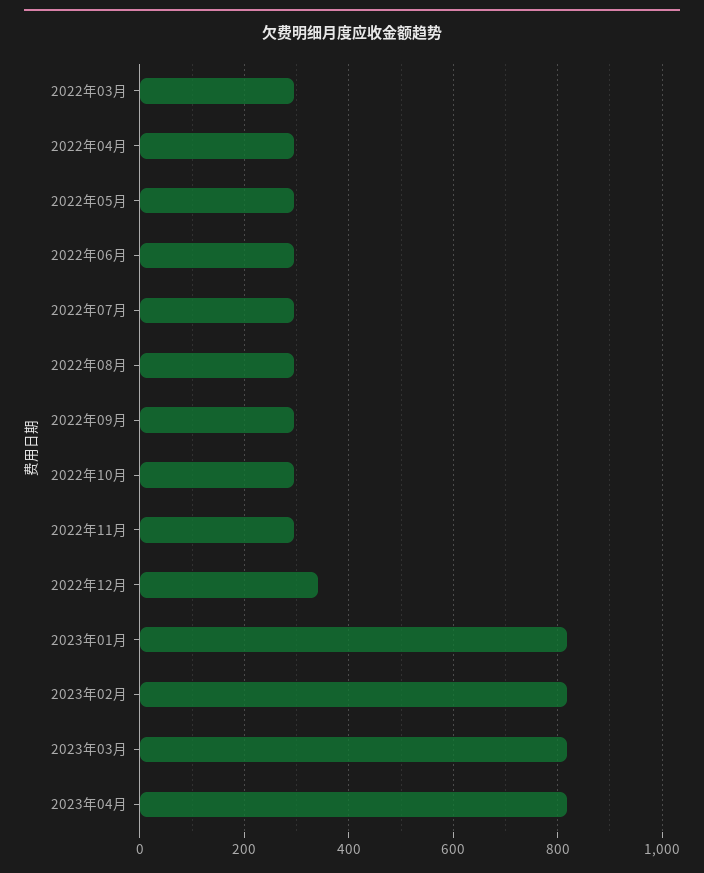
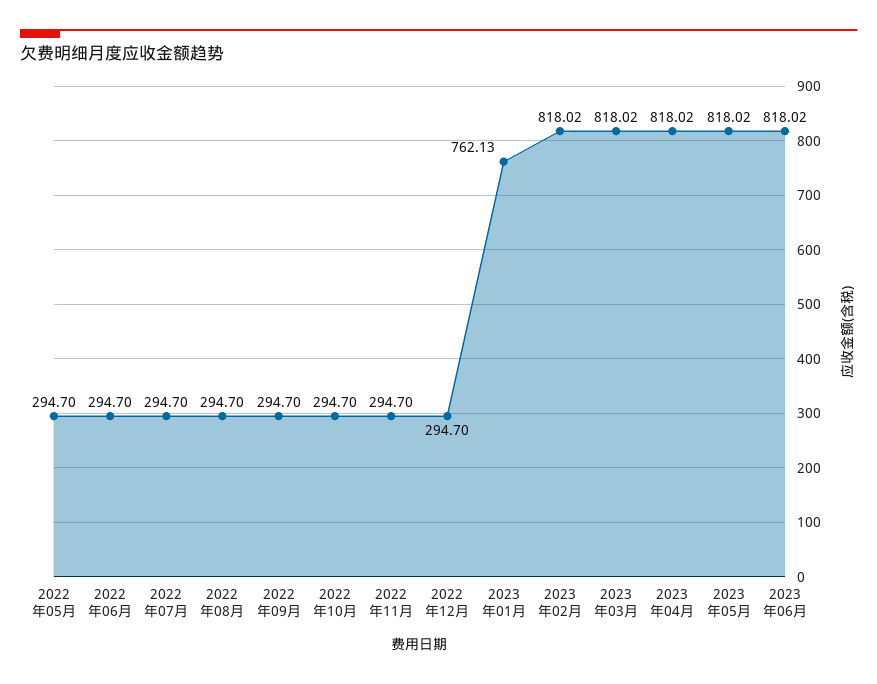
2022年03月: 300 -> none
2022年04月: 300 -> none
2022年12月: 340 -> 294.7
2023年01月: 820 -> 762.13
2023年05月: none -> 818.02
2023年06月: none -> 818.02

